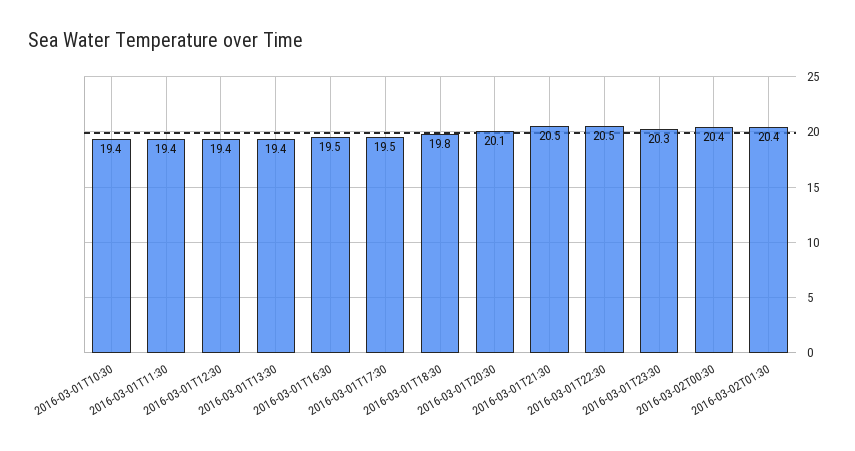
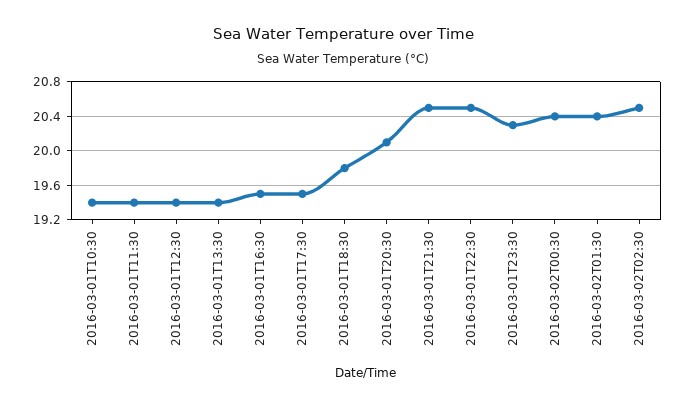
2016-03-02T02:30: none -> 20.5

